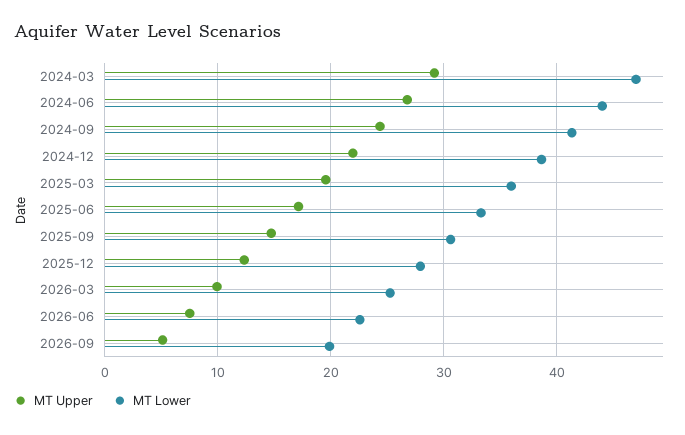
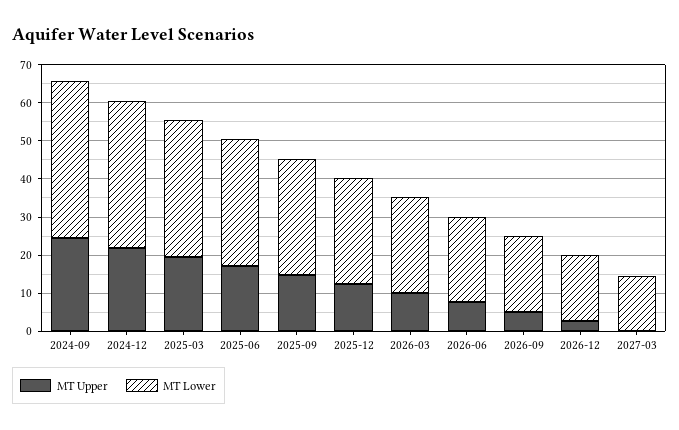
MT Upper, 2024-03: 29 -> none
MT Lower, 2024-03: 47 -> none
MT Upper, 2024-06: 27 -> none
MT Lower, 2024-06: 44 -> none
MT Upper, 2026-12: none -> 2.5
MT Lower, 2026-12: none -> 17.5
MT Upper, 2027-03: none -> 0
MT Lower, 2027-03: none -> 15

